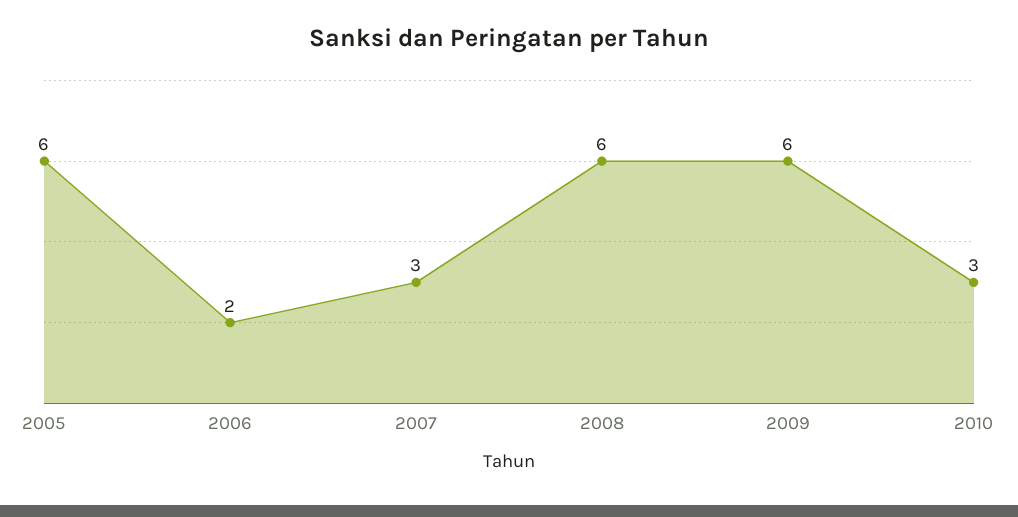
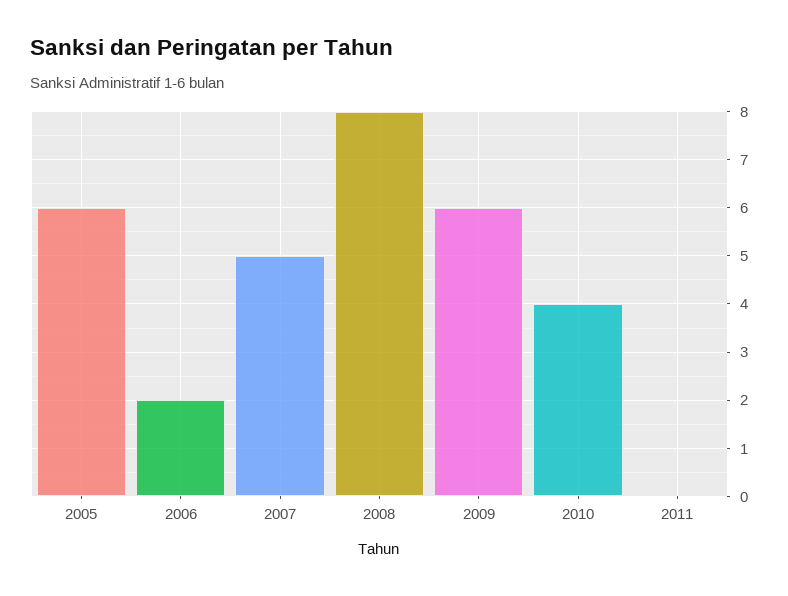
2007: 3 -> 5
2008: 6 -> 8
2010: 3 -> 4
2011: none -> 0

